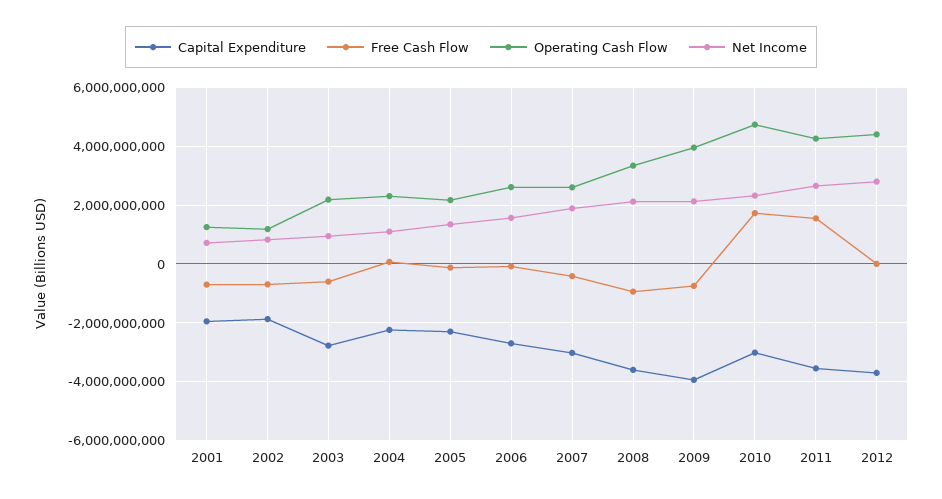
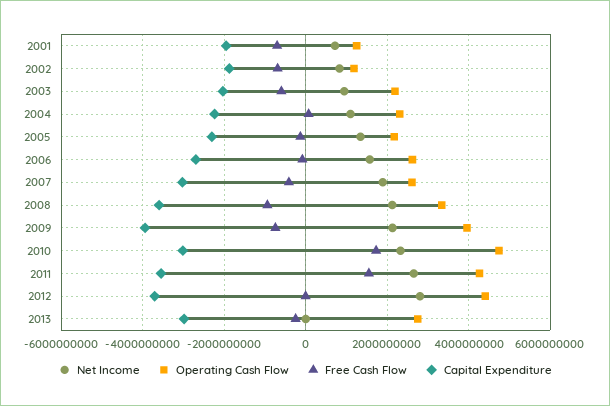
Capital Expenditure, 2003: -2750000000 -> -2000000000
Net Income, 2013: none -> 0
Operating Cash Flow, 2013: none -> 2800000000
Free Cash Flow, 2013: none -> -200000000
Capital Expenditure, 2013: none -> -3000000000

